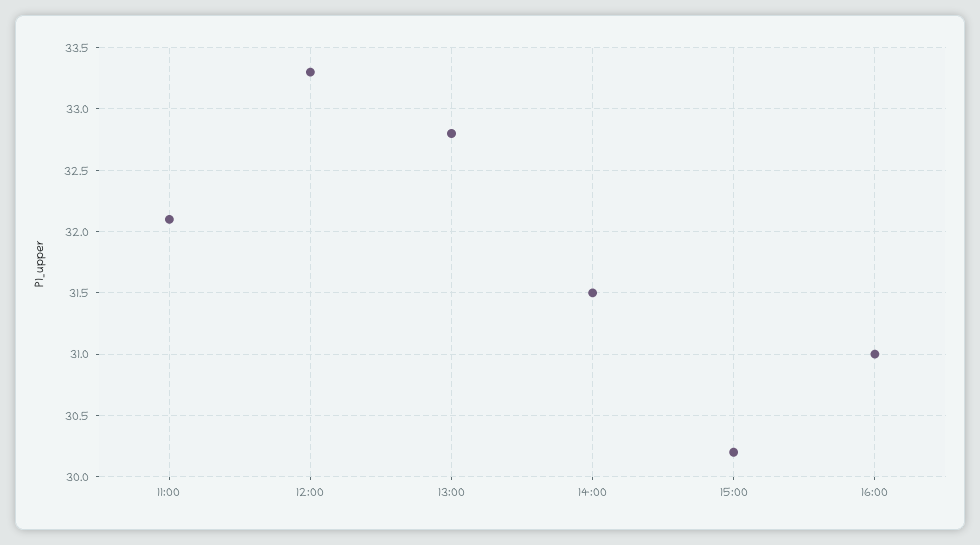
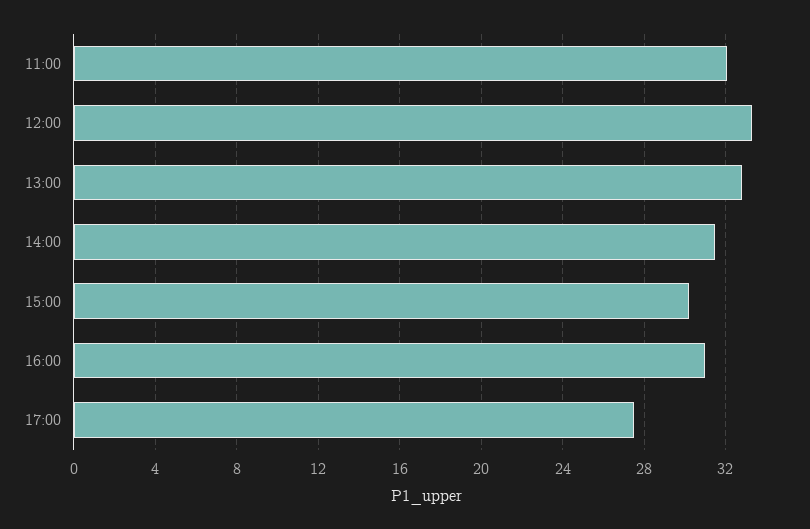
17:00: none -> 27.5

